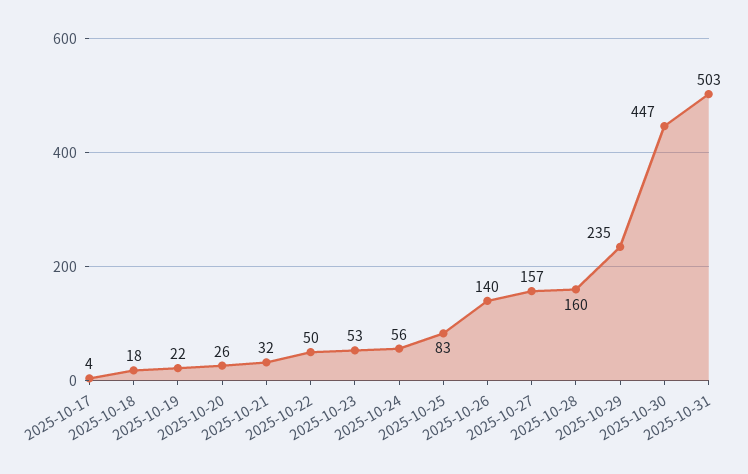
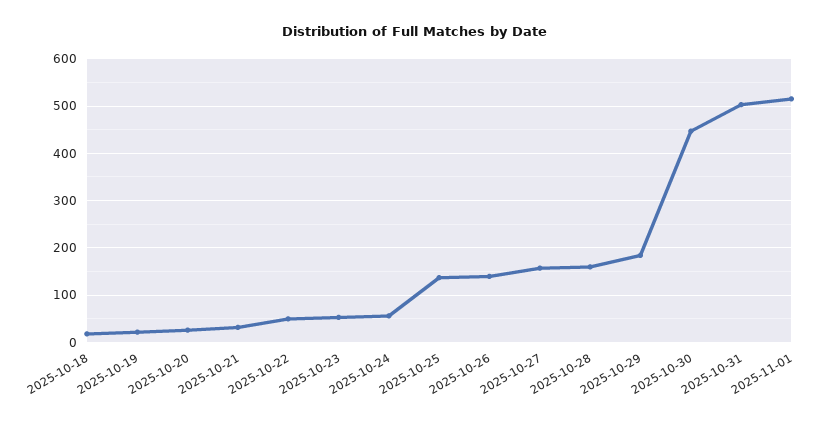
2025-10-17: 4 -> none
2025-10-25: 83 -> 140
2025-10-29: 235 -> 180
2025-11-01: none -> 520

